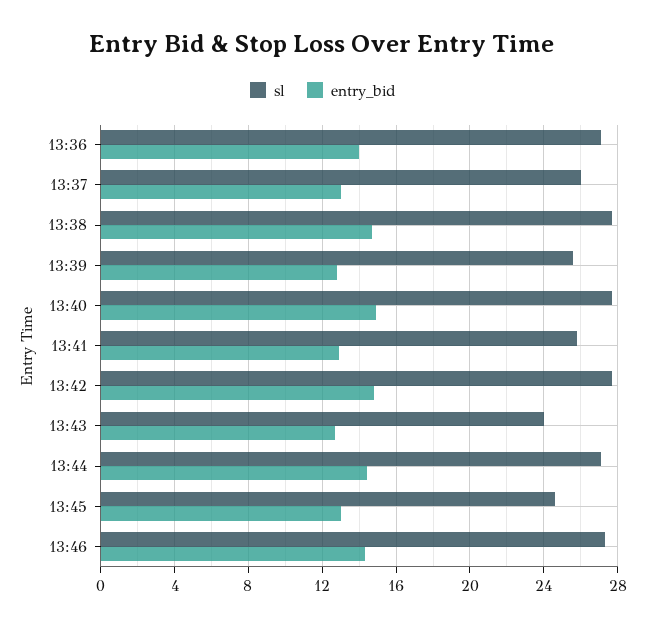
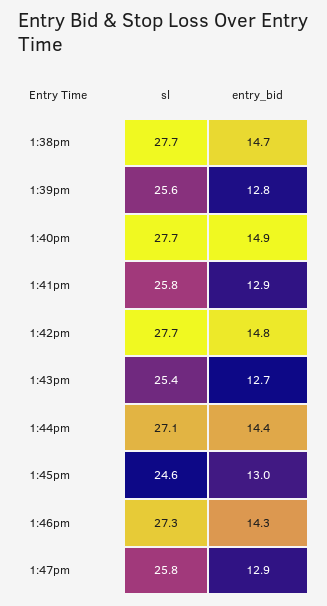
sl, 13:36: 27 -> none
entry_bid, 13:36: 14 -> none
sl, 13:37: 26 -> none
entry_bid, 13:37: 13 -> none
sl, 13:43: 24 -> 25.4
sl, 1:47pm: none -> 25.8
entry_bid, 1:47pm: none -> 12.9

